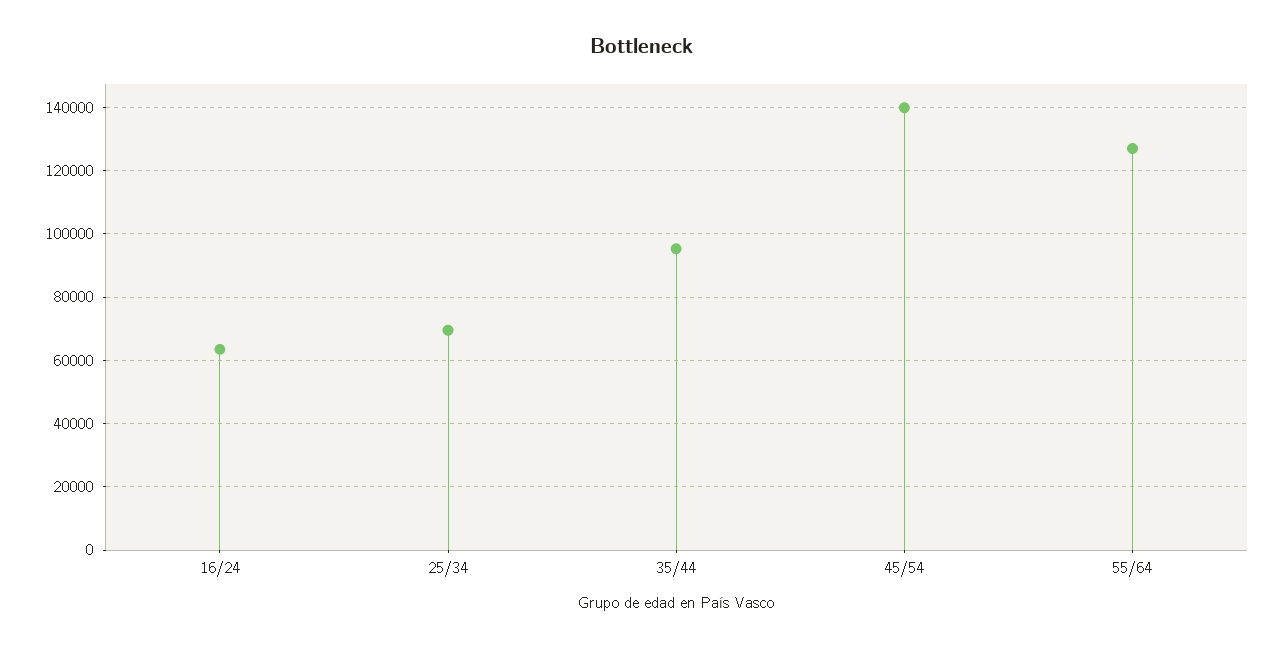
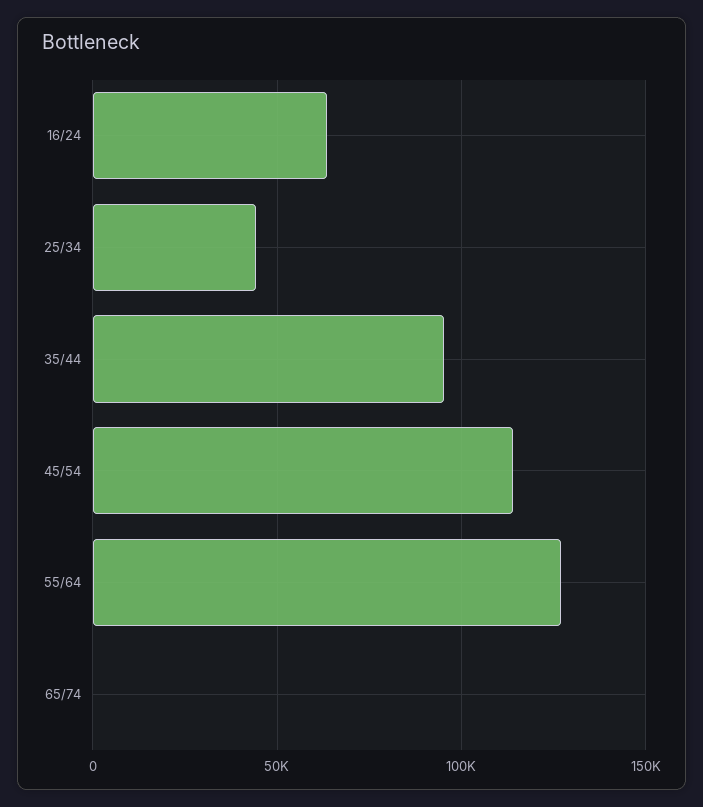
25/34: 70000 -> 45000
45/54: 140000 -> 115000
65/74: none -> 0

